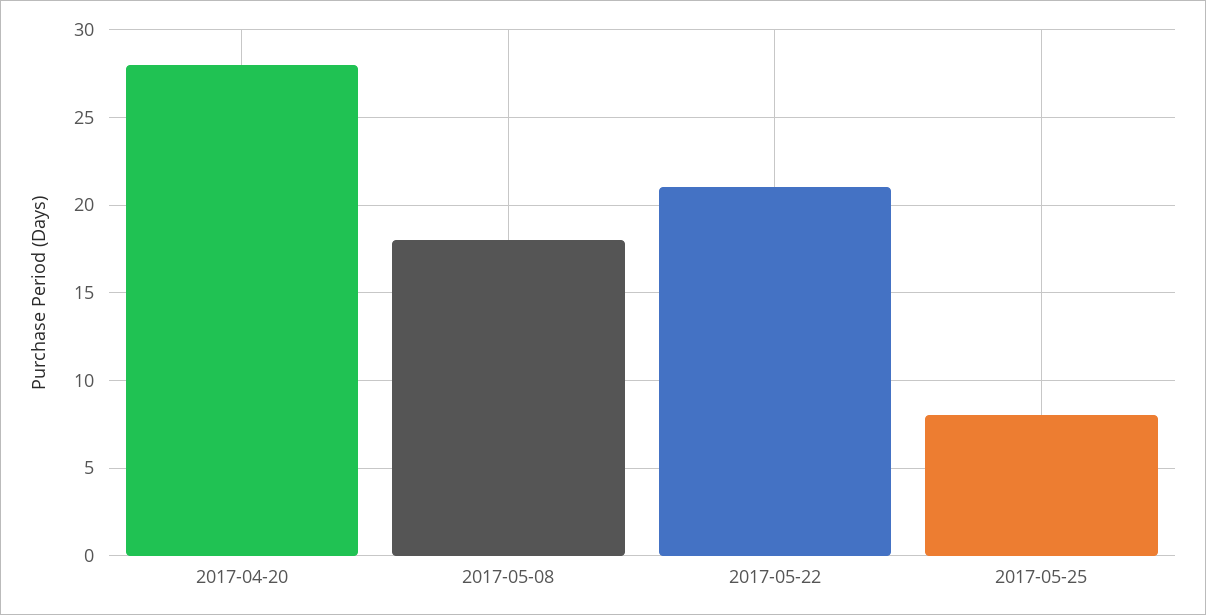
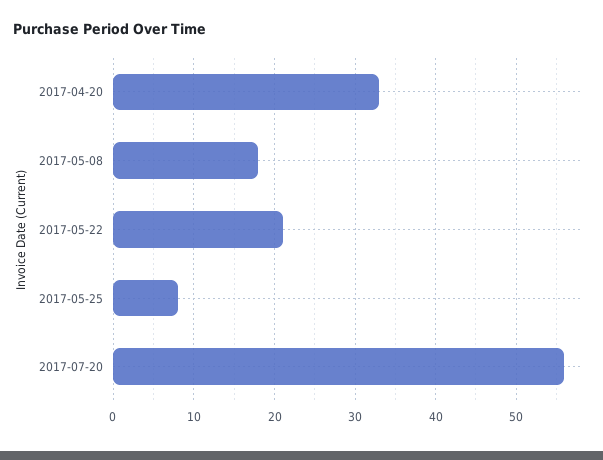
2017-04-20: 28 -> 33
2017-07-20: none -> 56

